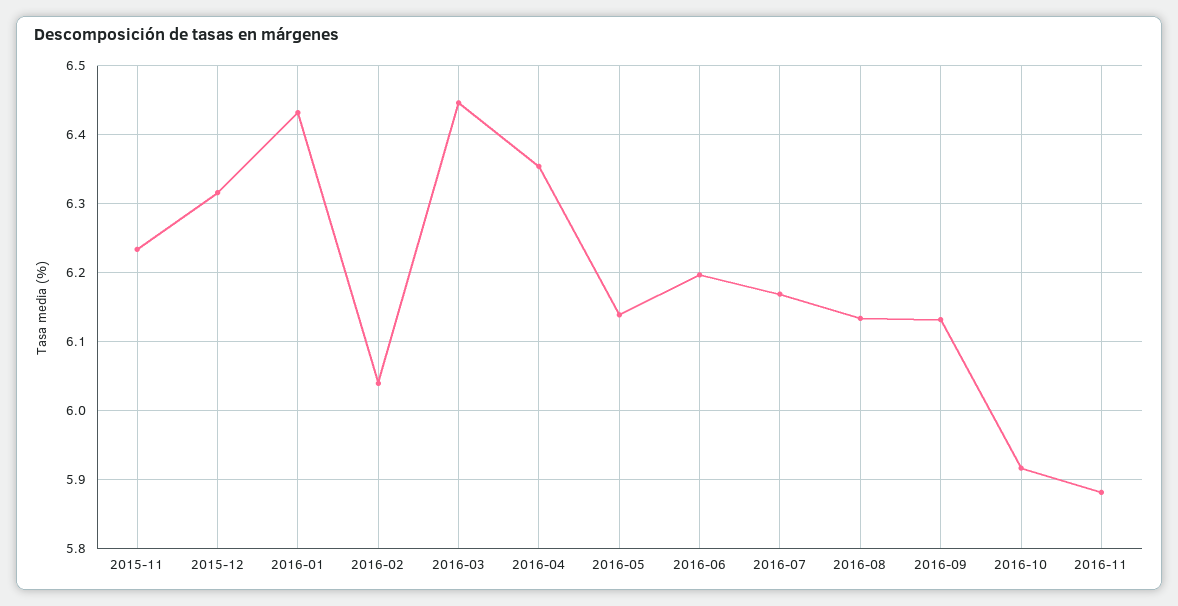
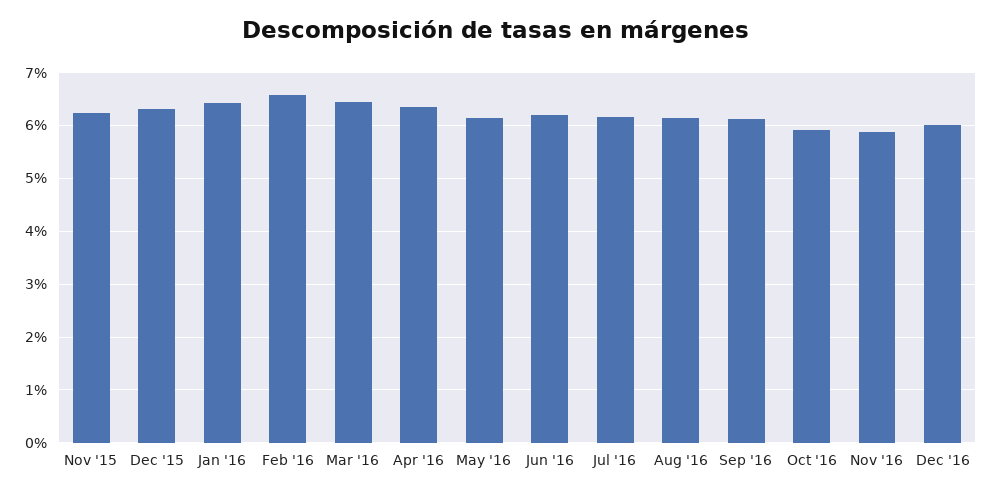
2016-02: 6.04 -> 6.6
Dec '16: none -> 6

